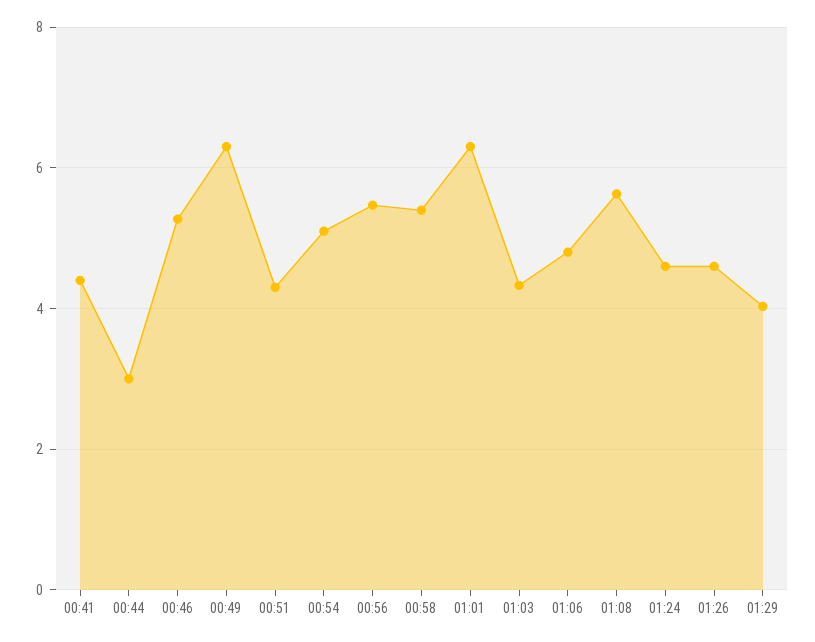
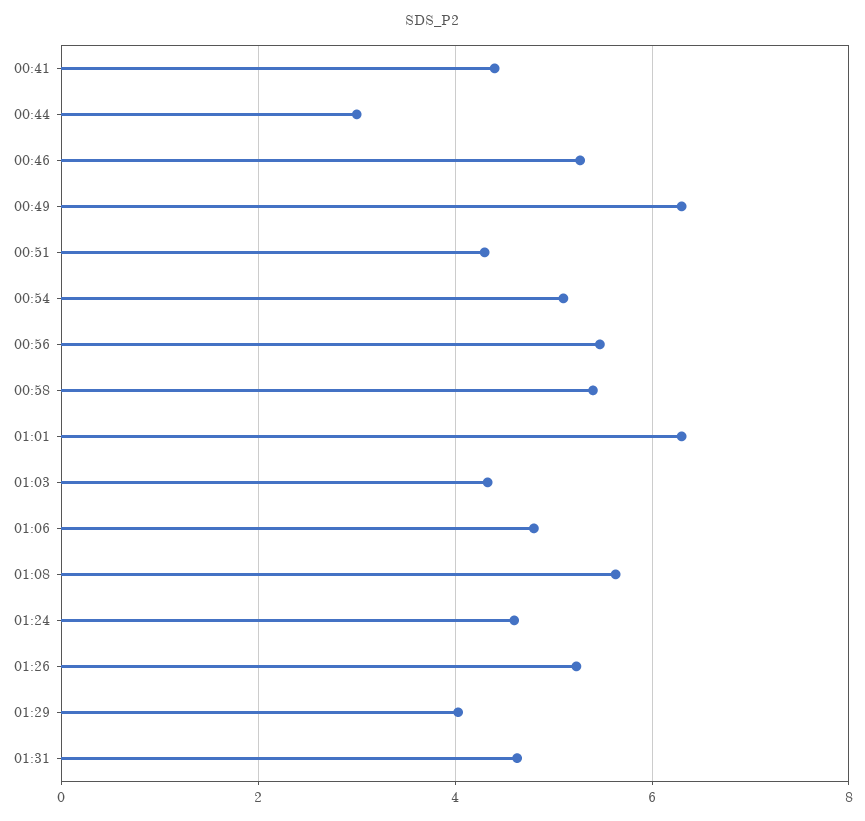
01:26: 4.6 -> 5.2
01:31: none -> 4.6

